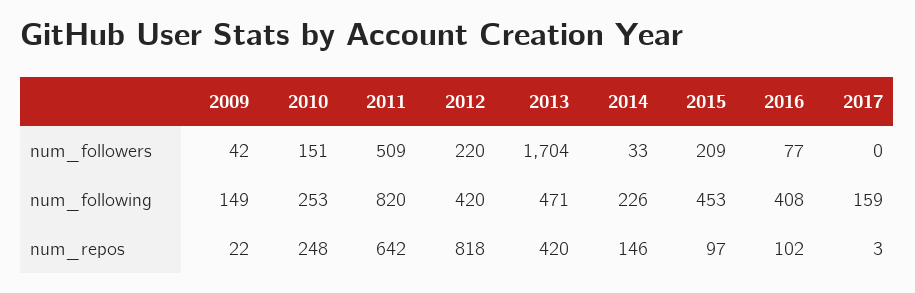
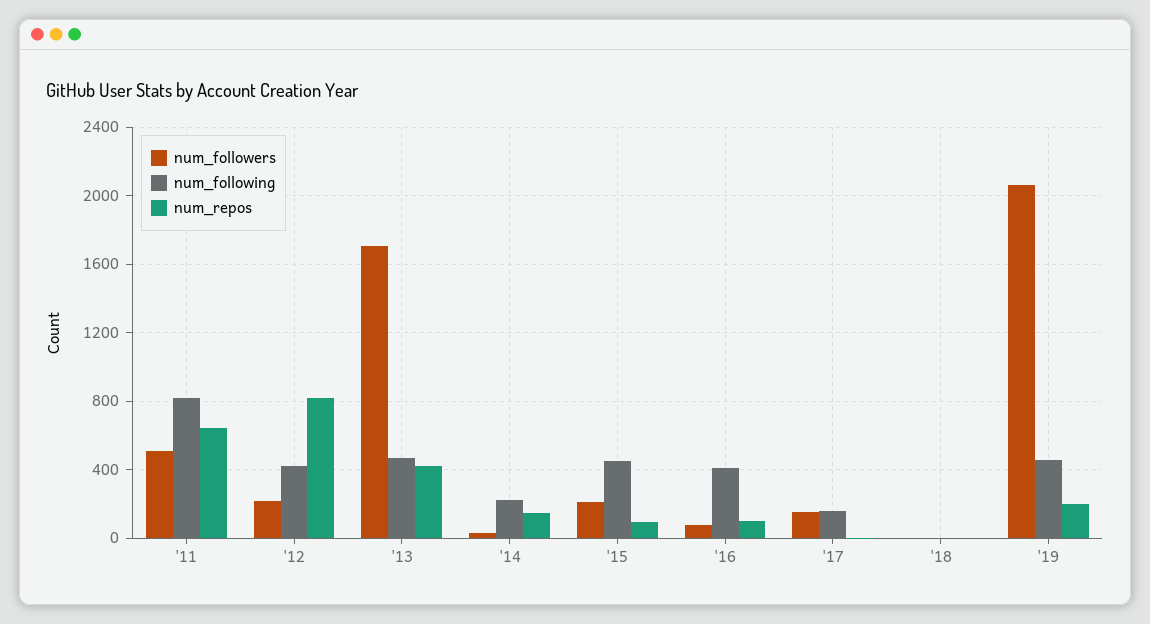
num_followers, 2009: 42 -> none
num_followers, 2010: 151 -> none
num_followers, 2017: 0 -> 150
num_following, 2009: 149 -> none
num_following, 2010: 253 -> none
num_repos, 2009: 22 -> none
num_repos, 2010: 248 -> none
num_followers, '18: none -> 0
num_following, '18: none -> 0
num_repos, '18: none -> 0
num_followers, '19: none -> 2050
num_following, '19: none -> 450
num_repos, '19: none -> 200

